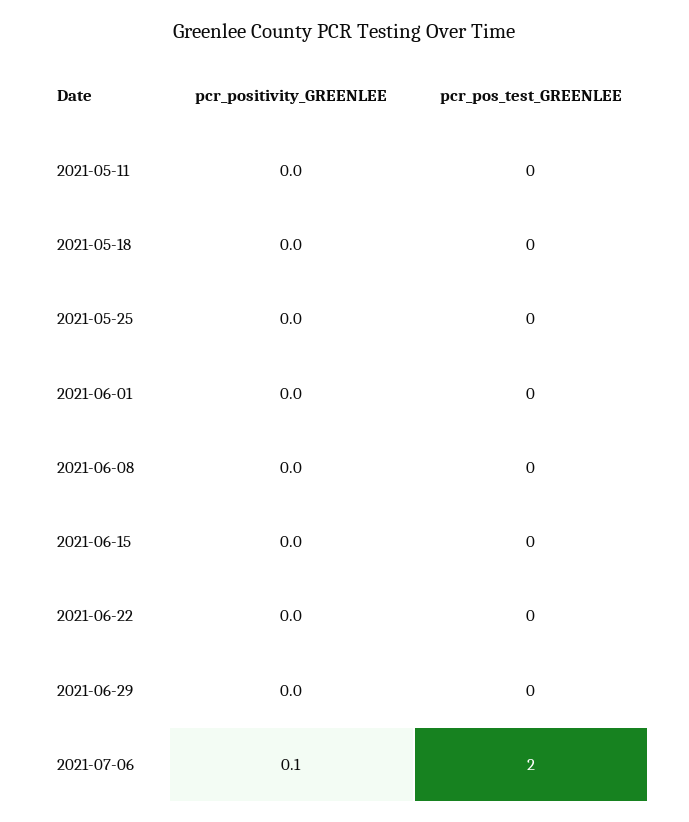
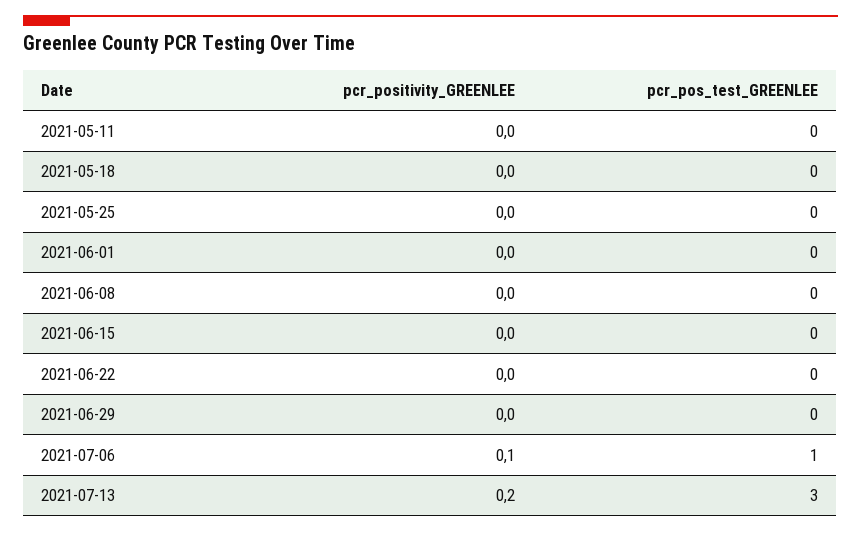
pcr_pos_test_GREENLEE, 2021-07-06: 2 -> 1
pcr_positivity_GREENLEE, 2021-07-13: none -> 0.2
pcr_pos_test_GREENLEE, 2021-07-13: none -> 3

